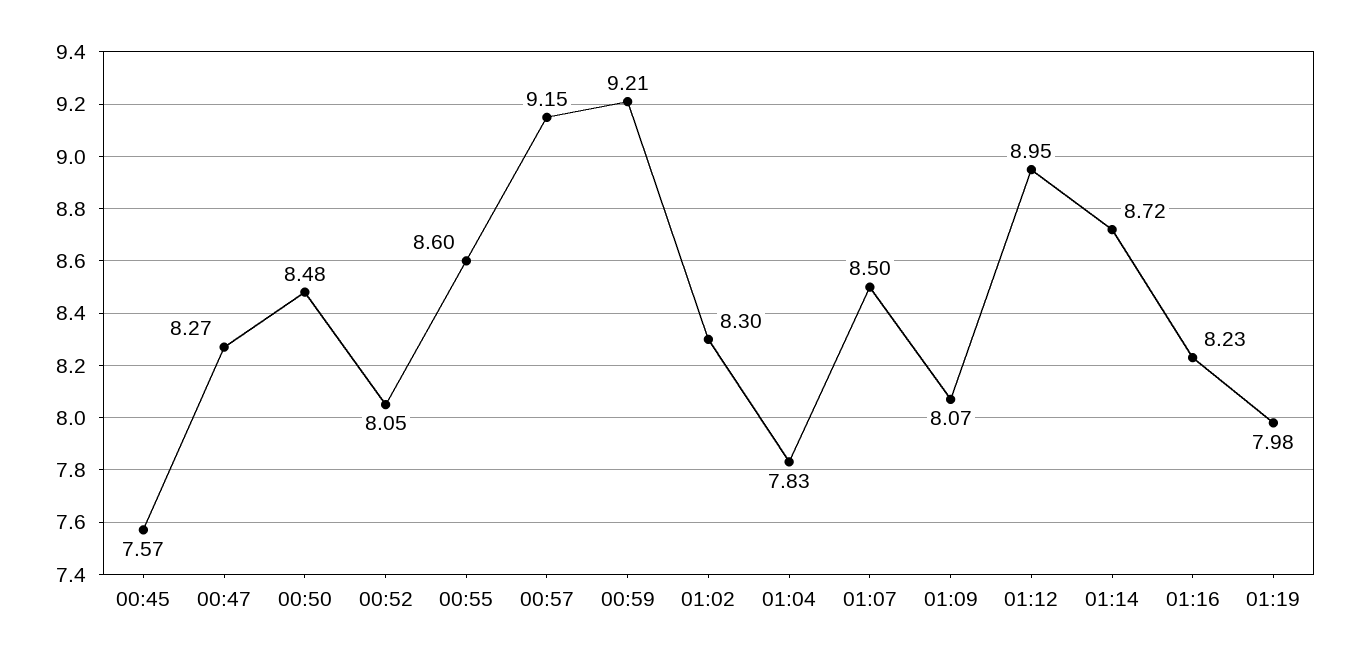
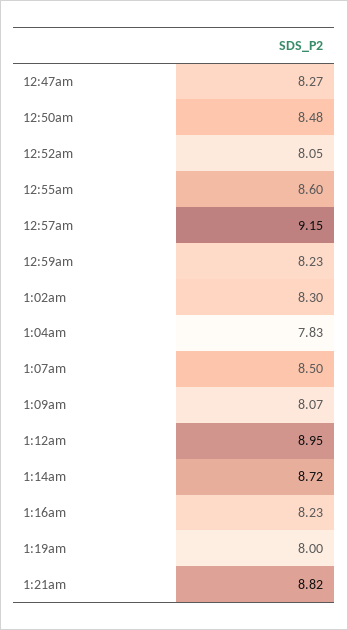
00:45: 7.57 -> none
00:59: 9.21 -> 8.23
01:19: 7.98 -> 8
1:21am: none -> 8.82

